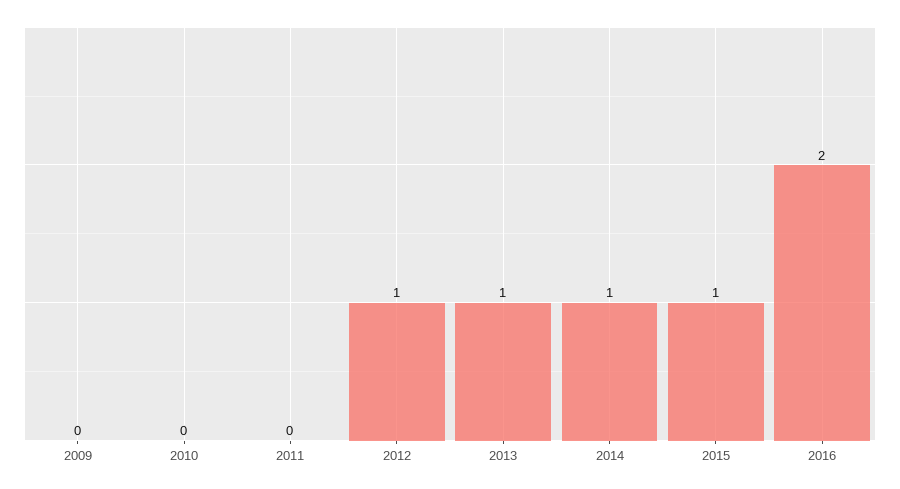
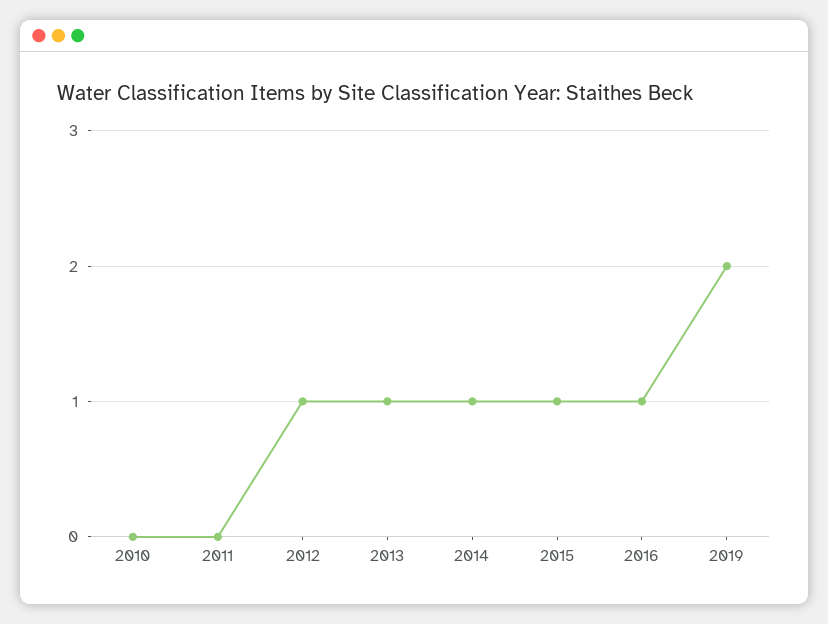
2009: 0 -> none
2016: 2 -> 1
2019: none -> 2

